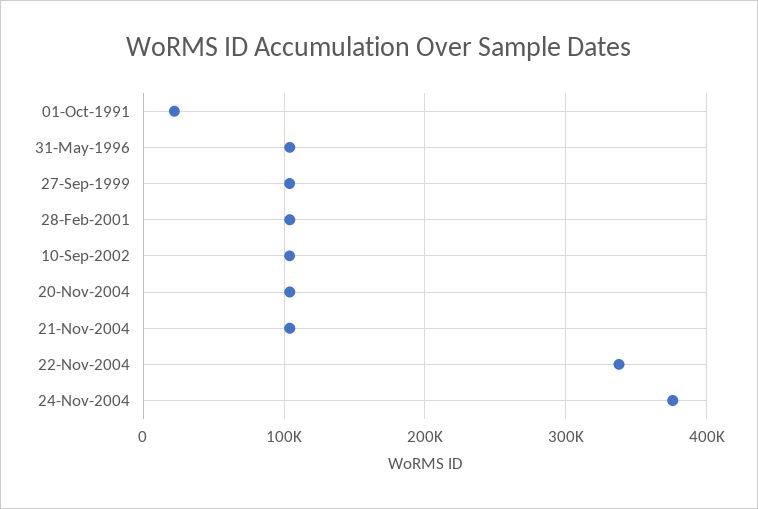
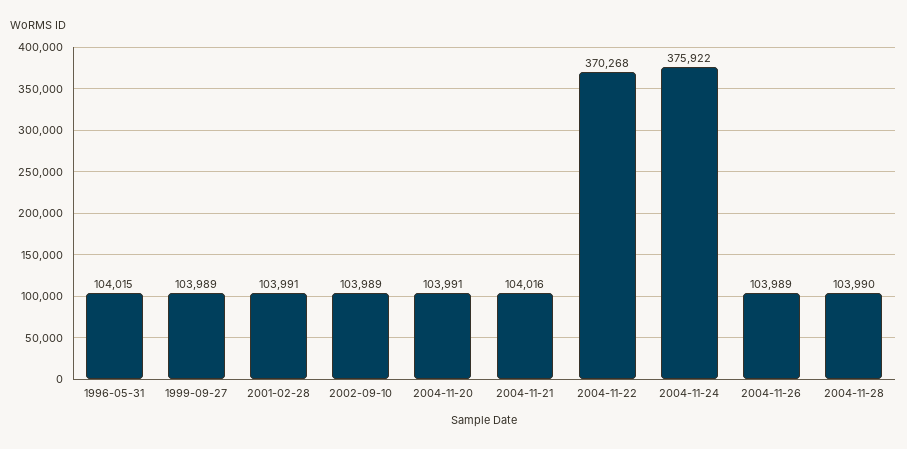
01-Oct-1991: 20000 -> none
22-Nov-2004: 340000 -> 370268
2004-11-26: none -> 103989
2004-11-28: none -> 103990

